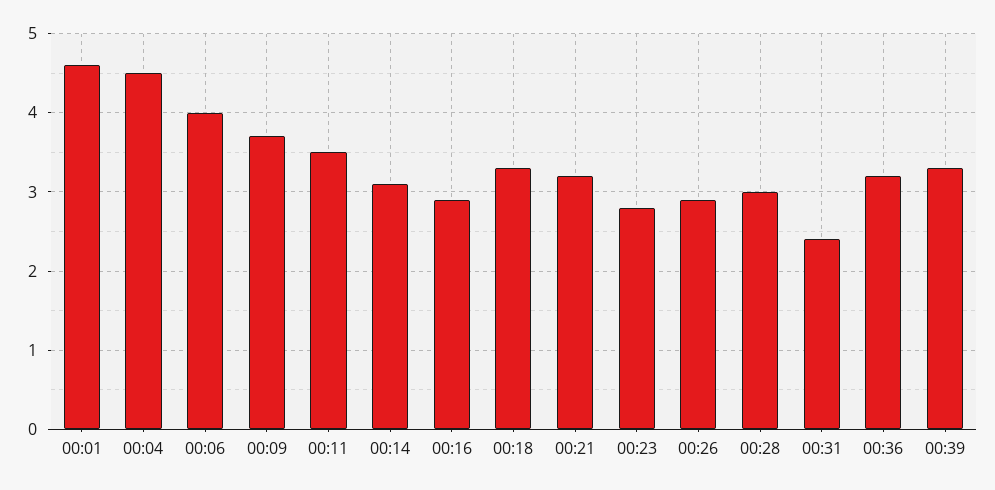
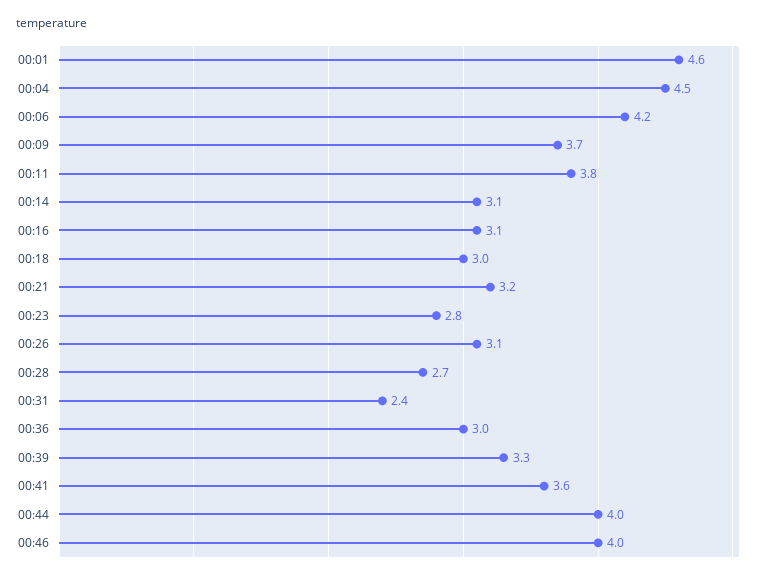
00:06: 4 -> 4.2
00:11: 3.5 -> 3.8
00:16: 2.9 -> 3.1
00:18: 3.3 -> 3
00:26: 2.9 -> 3.1
00:28: 3 -> 2.7
00:36: 3.2 -> 3
00:41: none -> 3.6
00:44: none -> 4
00:46: none -> 4

